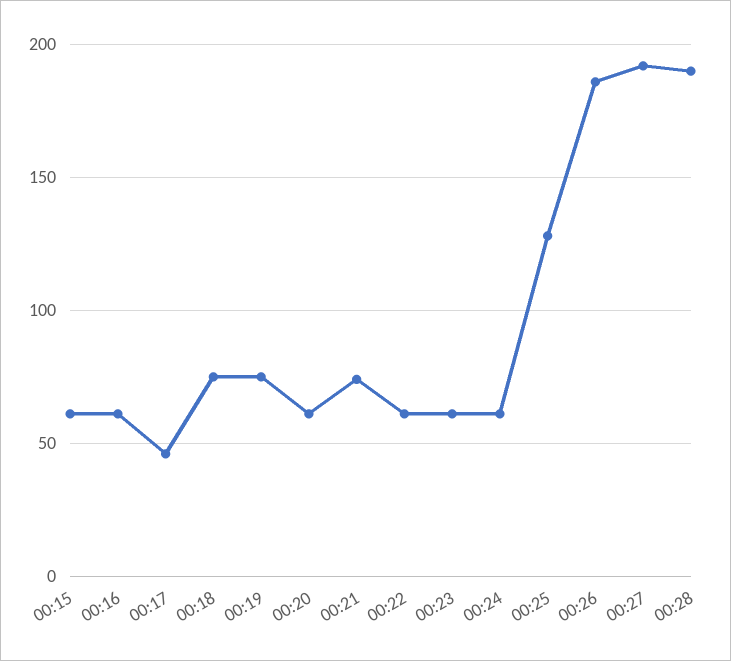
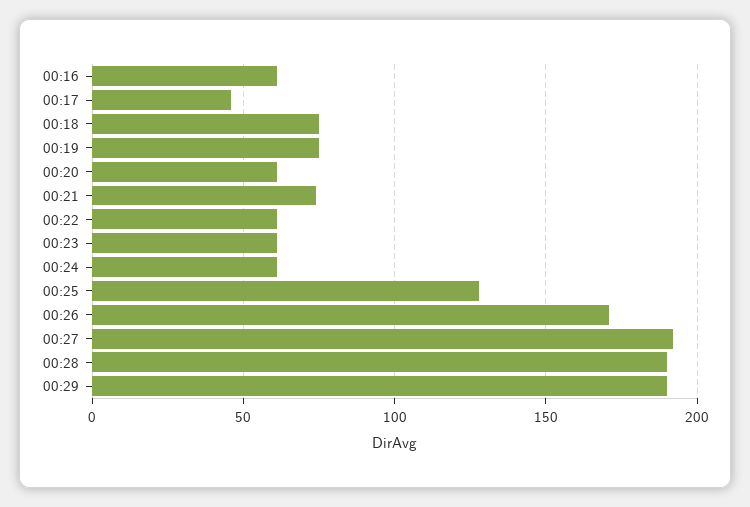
00:15: 60 -> none
00:26: 185 -> 170
00:29: none -> 190

